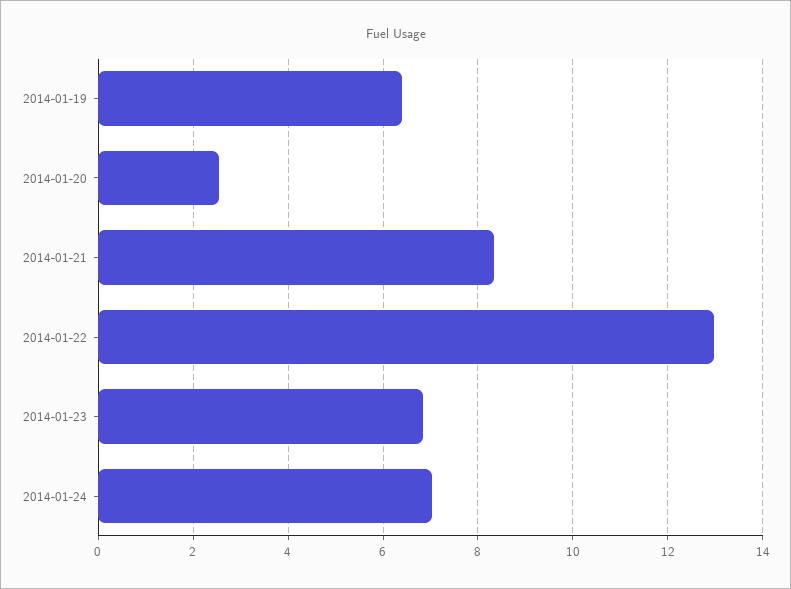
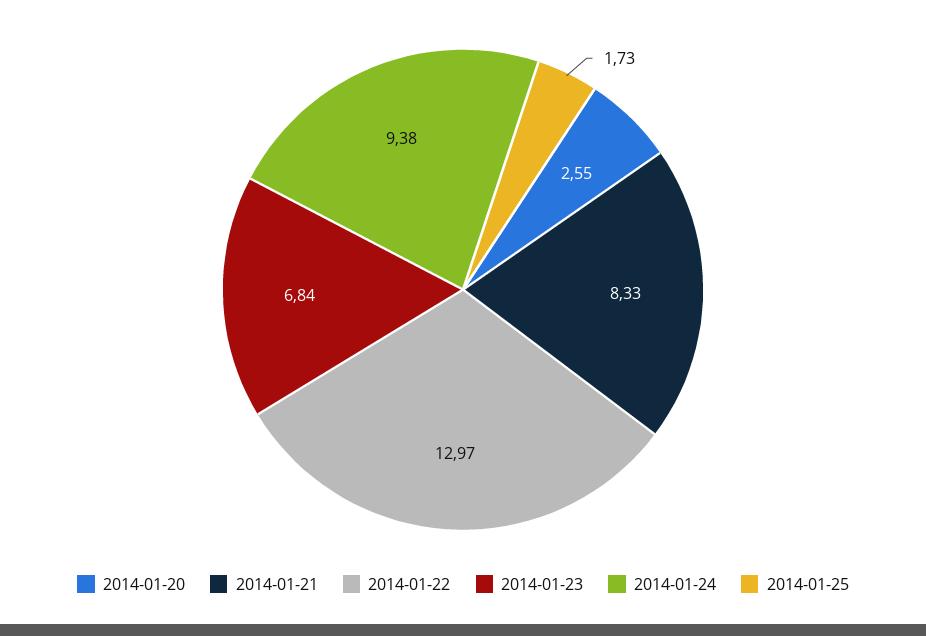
2014-01-19: 6.4 -> none
2014-01-24: 7 -> 9.38
2014-01-25: none -> 1.73

